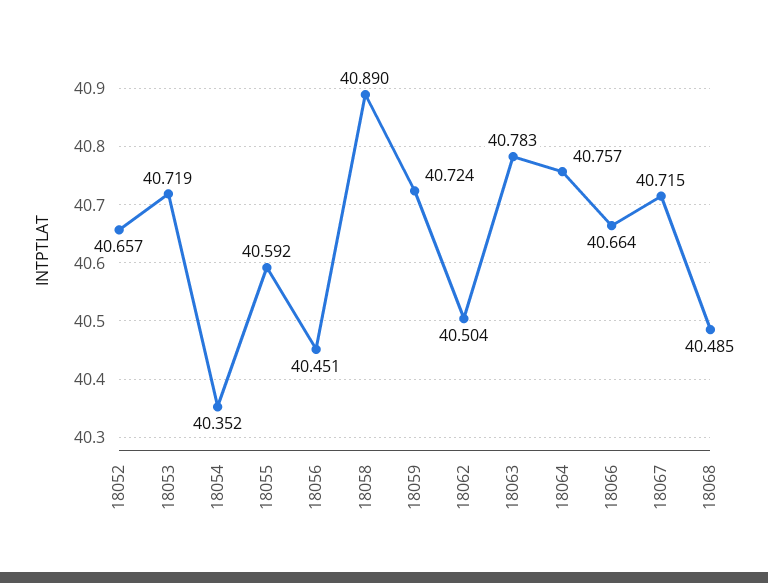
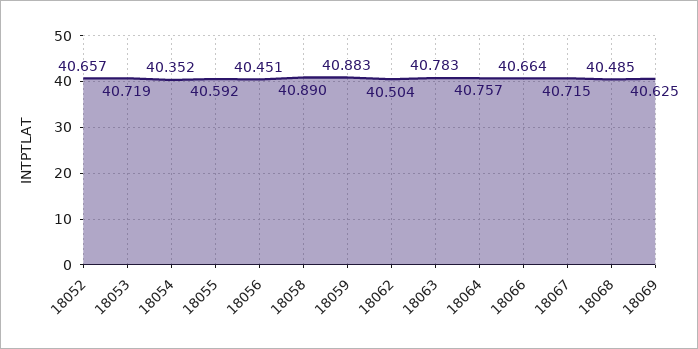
18059: 40.724 -> 40.883
18069: none -> 40.625

